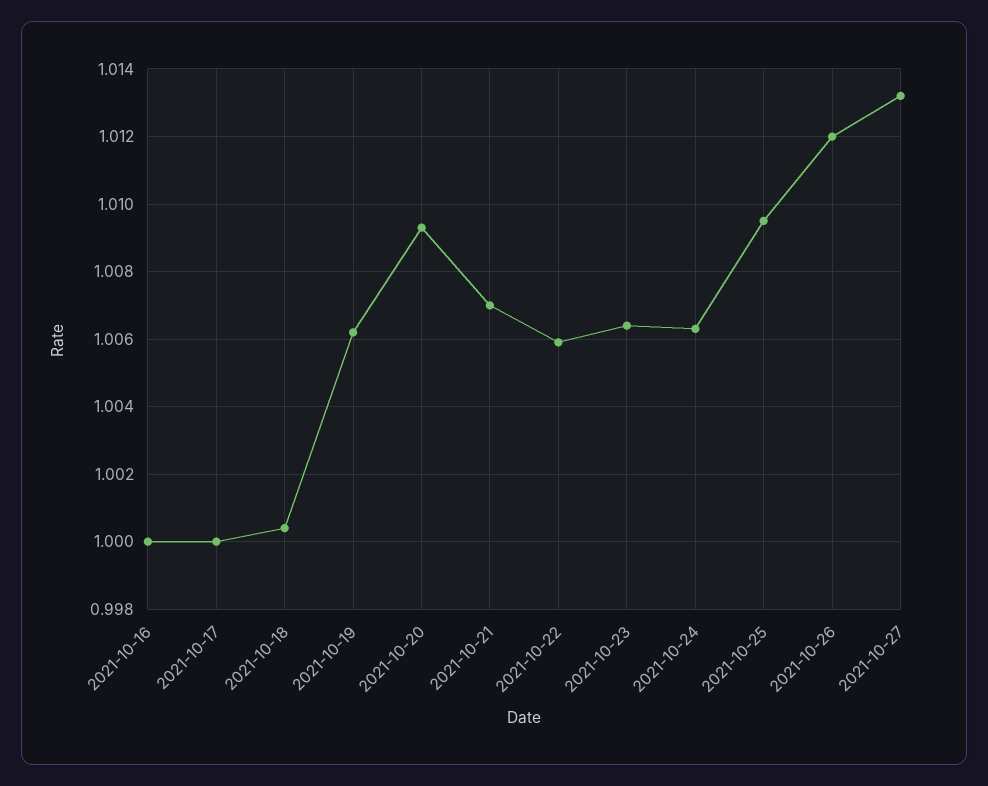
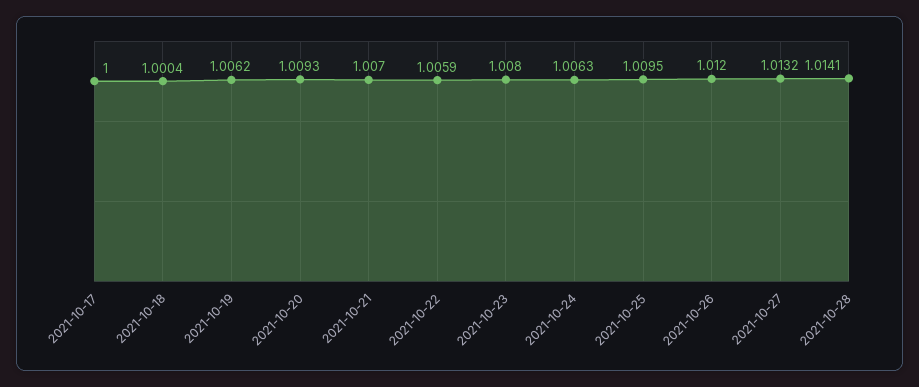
2021-10-16: 1 -> none
2021-10-23: 1.0065 -> 1.008
2021-10-28: none -> 1.0141

